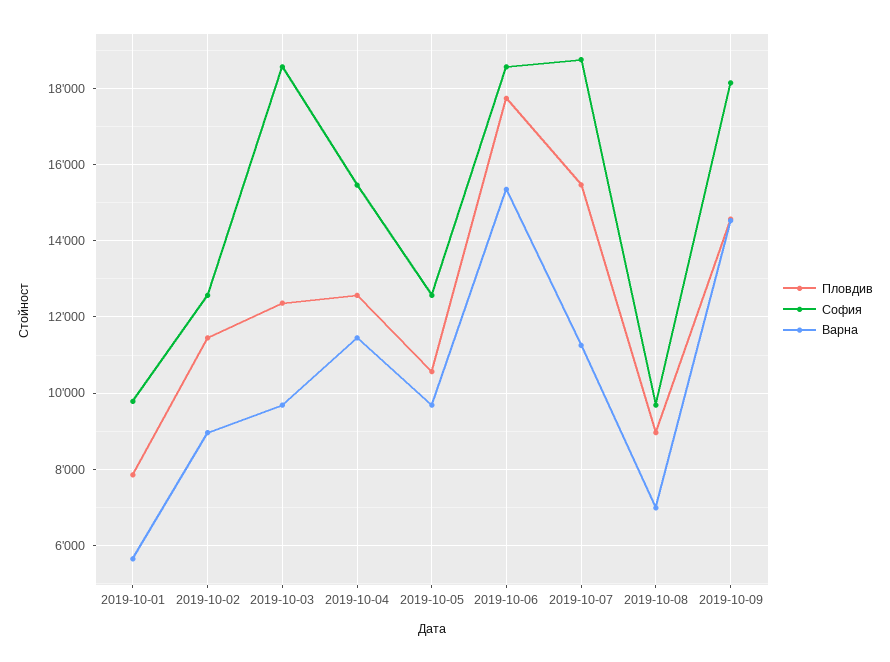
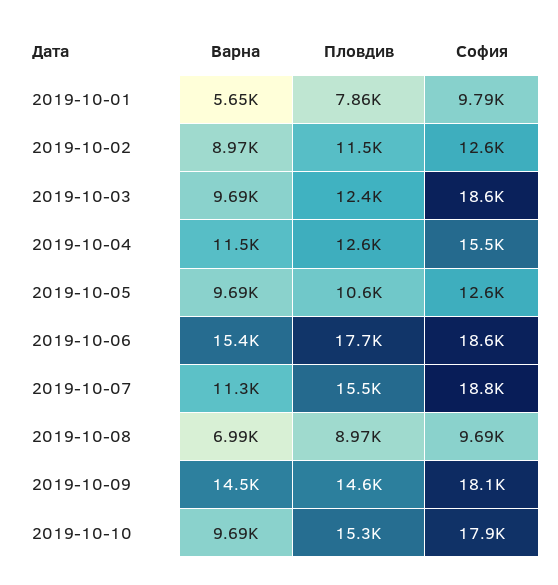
Варна, 2019-10-10: none -> 9690
Пловдив, 2019-10-10: none -> 15300
София, 2019-10-10: none -> 17900

